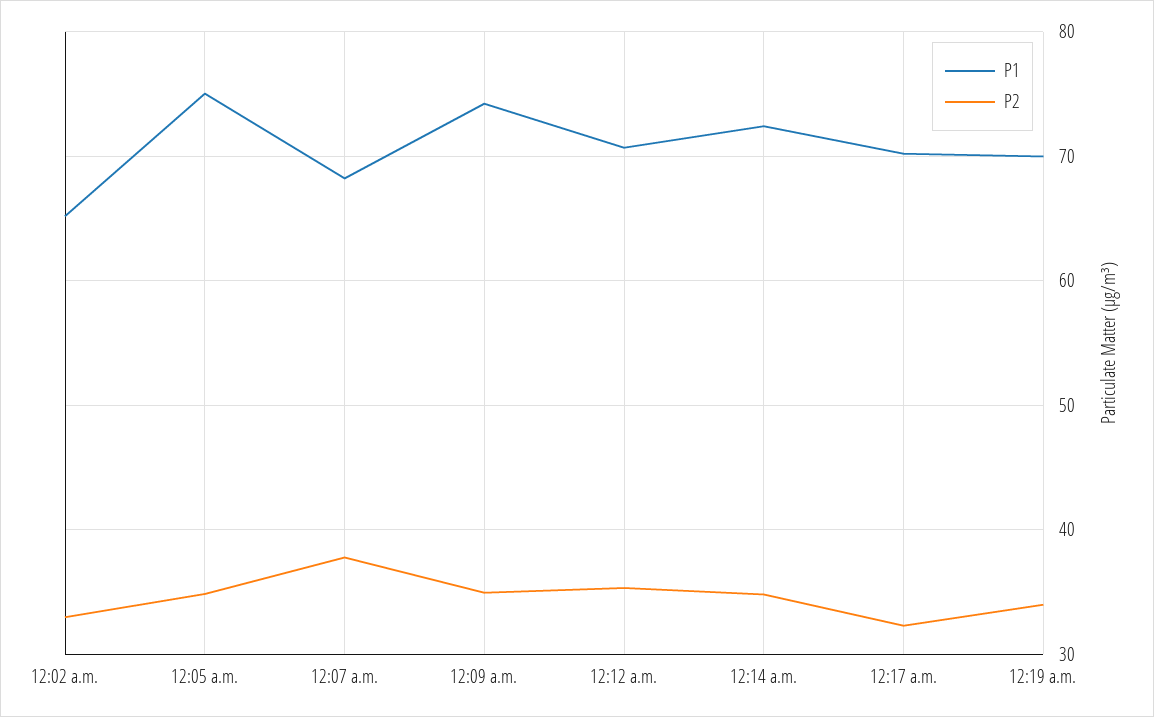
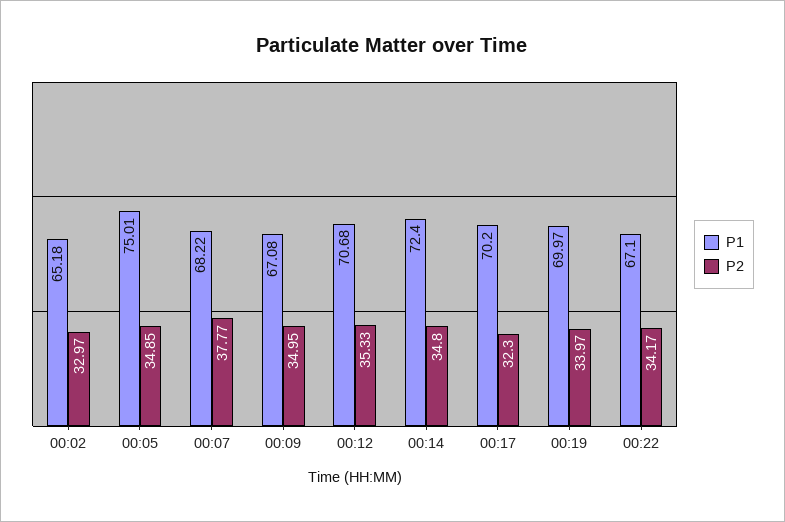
P1, 12:09 a.m.: 74 -> 67.08
P1, 00:22: none -> 67.1
P2, 00:22: none -> 34.17

